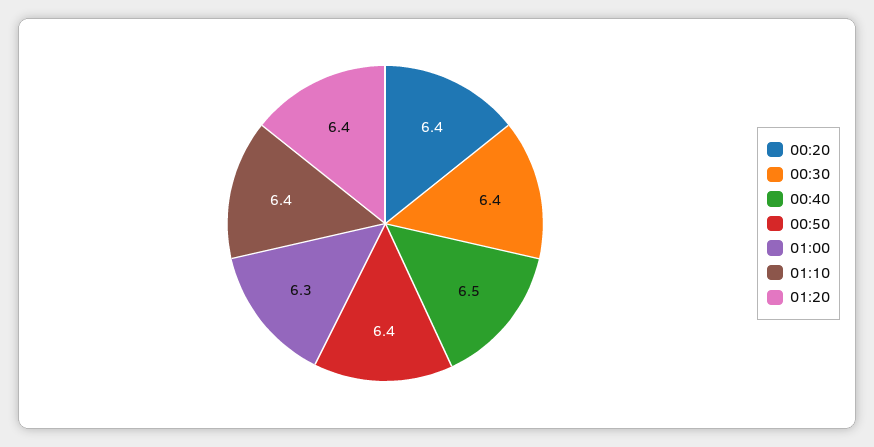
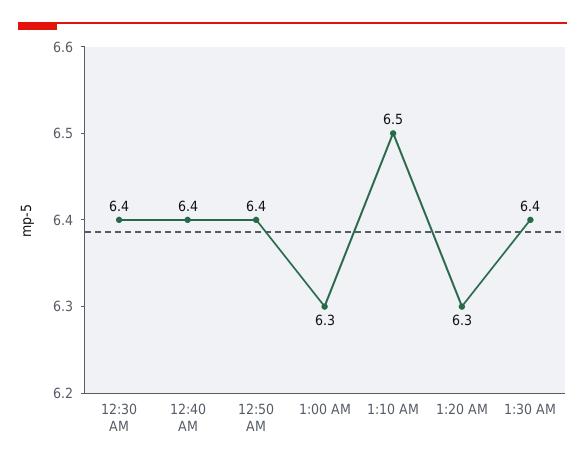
00:20: 6.4 -> none
00:40: 6.5 -> 6.4
01:10: 6.4 -> 6.5
01:20: 6.4 -> 6.3
1:30 AM: none -> 6.4

